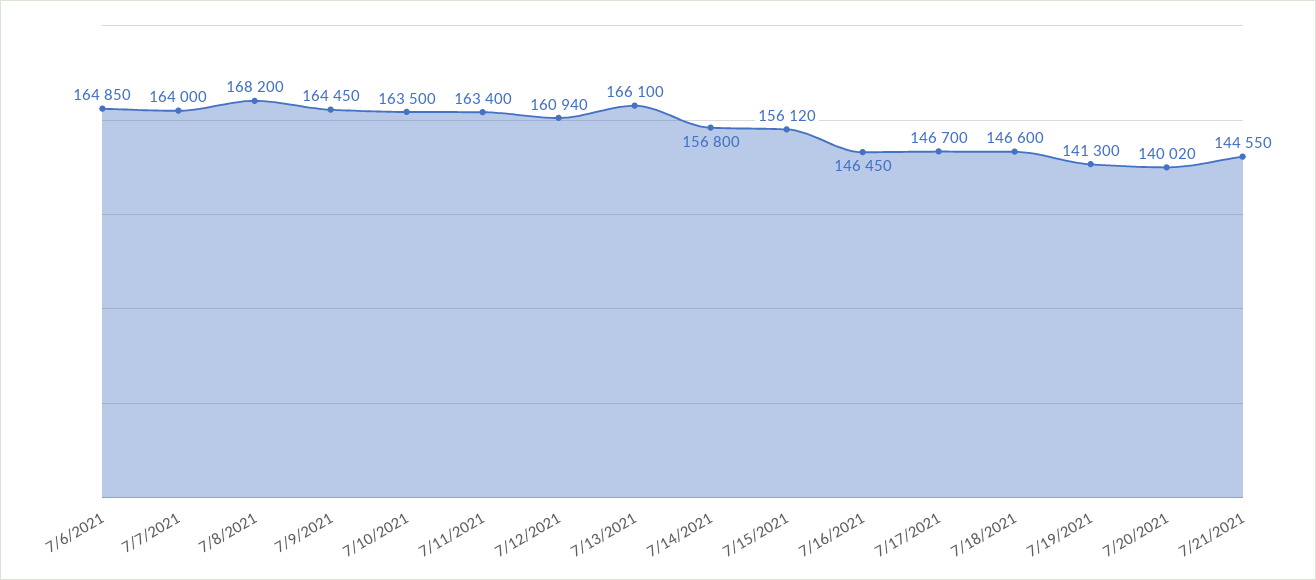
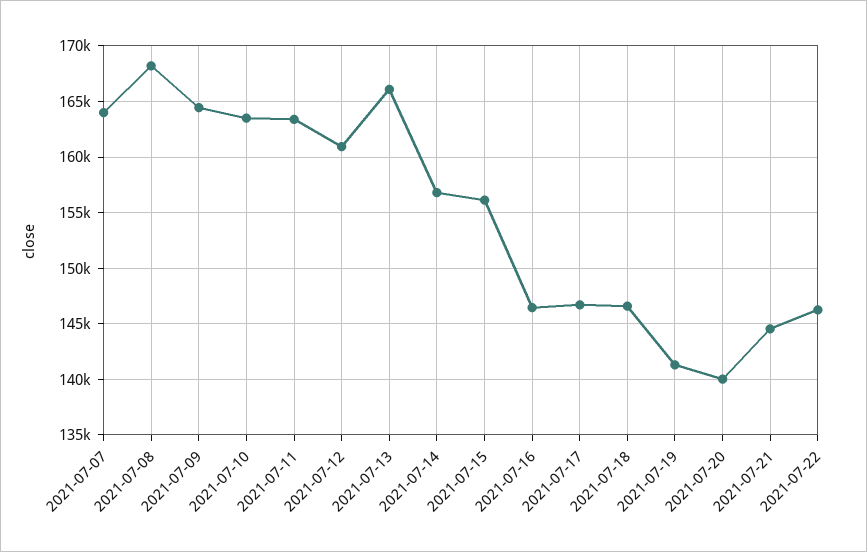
7/6/2021: 164850 -> none
2021-07-22: none -> 146000

